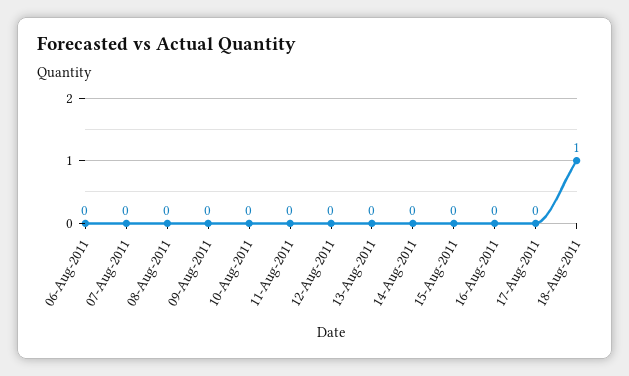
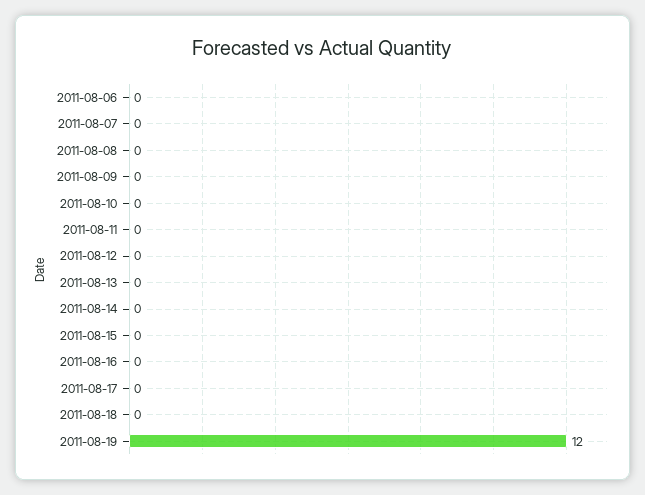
18-Aug-2011: 1 -> 0
2011-08-19: none -> 12

